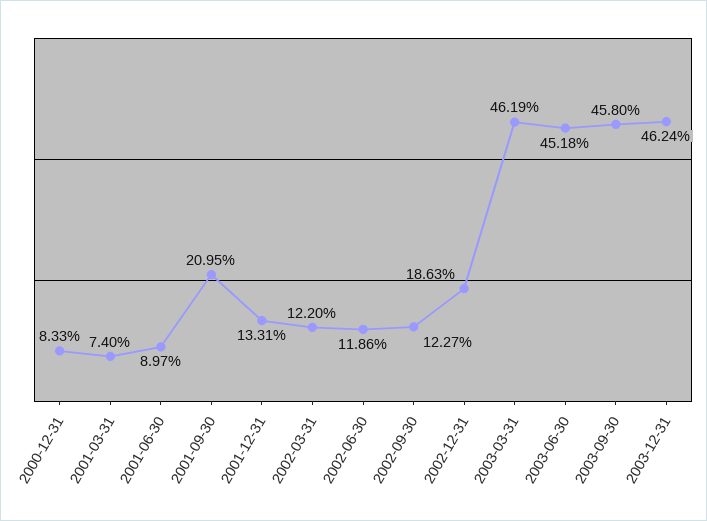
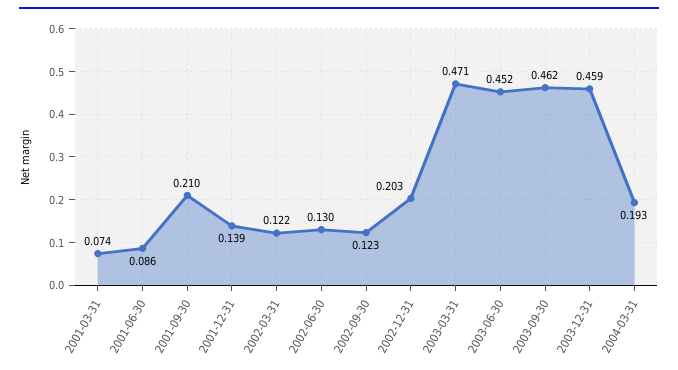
2000-12-31: 0.0833 -> none
2001-06-30: 0.0897 -> 0.086
2001-12-31: 0.1331 -> 0.139
2002-06-30: 0.1186 -> 0.13
2002-12-31: 0.1863 -> 0.203
2003-03-31: 0.4619 -> 0.471
2003-09-30: 0.458 -> 0.462
2003-12-31: 0.4624 -> 0.459
2004-03-31: none -> 0.193

